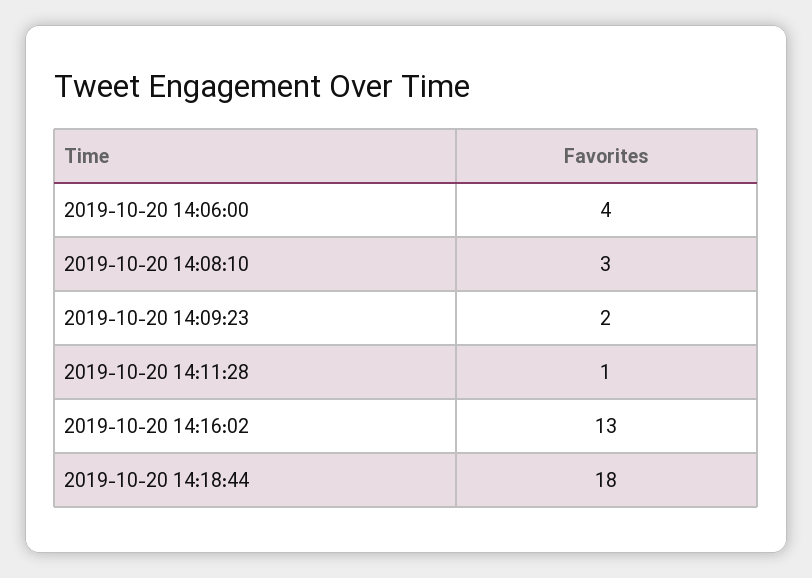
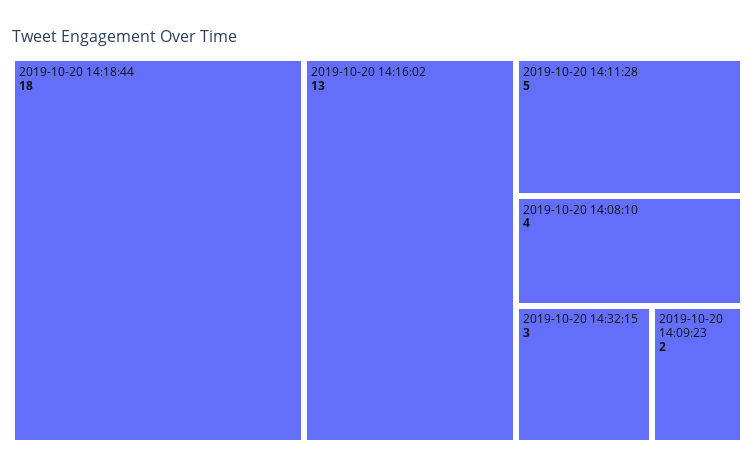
2019-10-20 14:06:00: 4 -> none
2019-10-20 14:08:10: 3 -> 4
2019-10-20 14:11:28: 1 -> 5
2019-10-20 14:32:15: none -> 3

